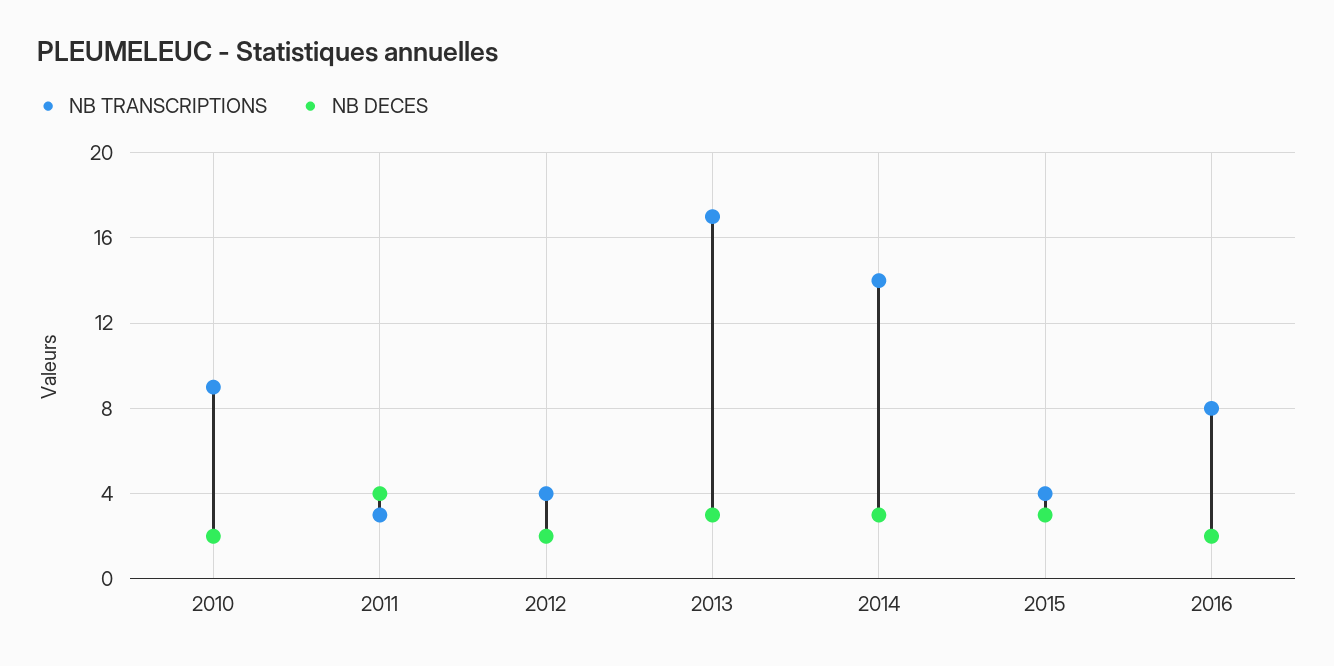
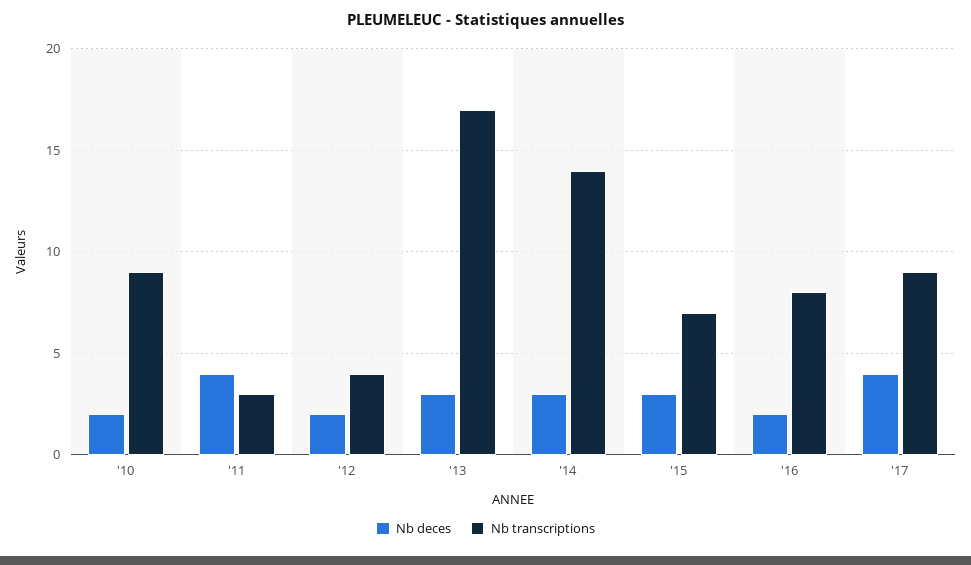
NB TRANSCRIPTIONS, 2015: 4 -> 7
NB DECES, '17: none -> 4
NB TRANSCRIPTIONS, '17: none -> 9

